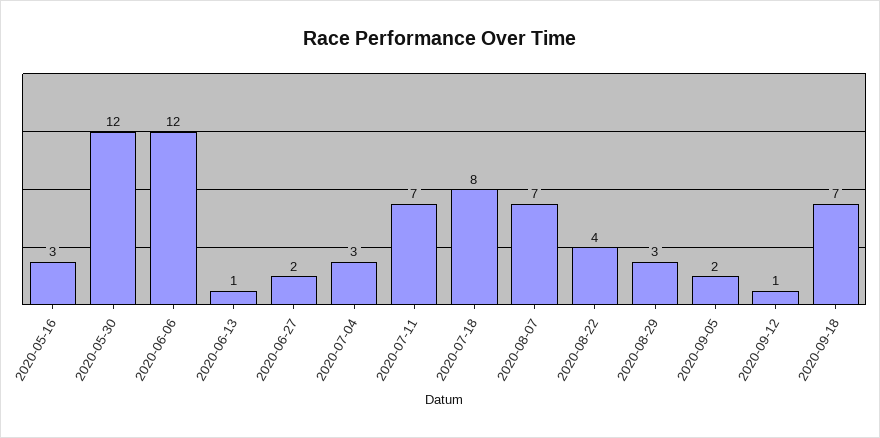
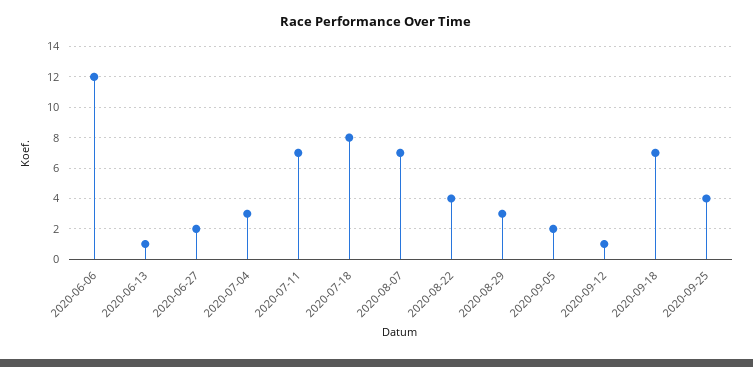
2020-05-16: 3 -> none
2020-05-30: 12 -> none
2020-09-25: none -> 4

